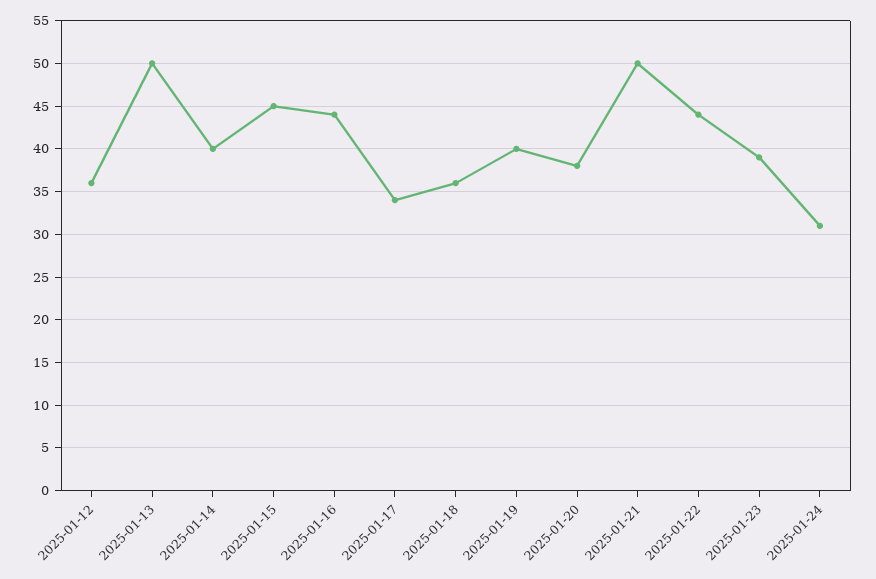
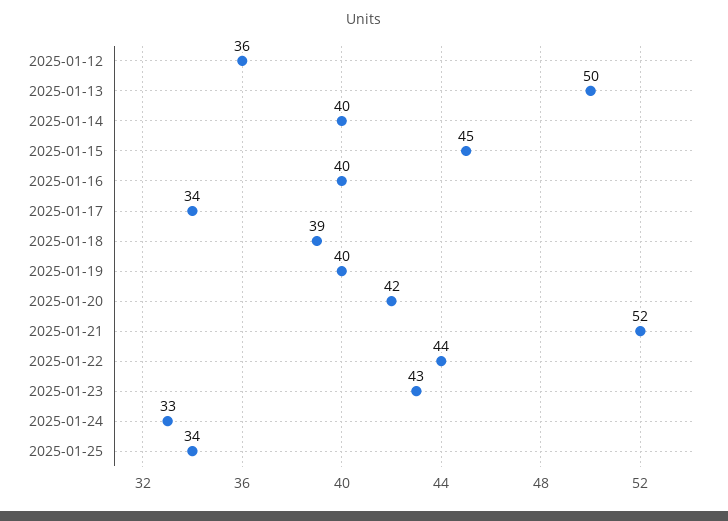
2025-01-16: 44 -> 40
2025-01-18: 36 -> 39
2025-01-20: 38 -> 42
2025-01-21: 50 -> 52
2025-01-23: 39 -> 43
2025-01-24: 31 -> 33
2025-01-25: none -> 34

